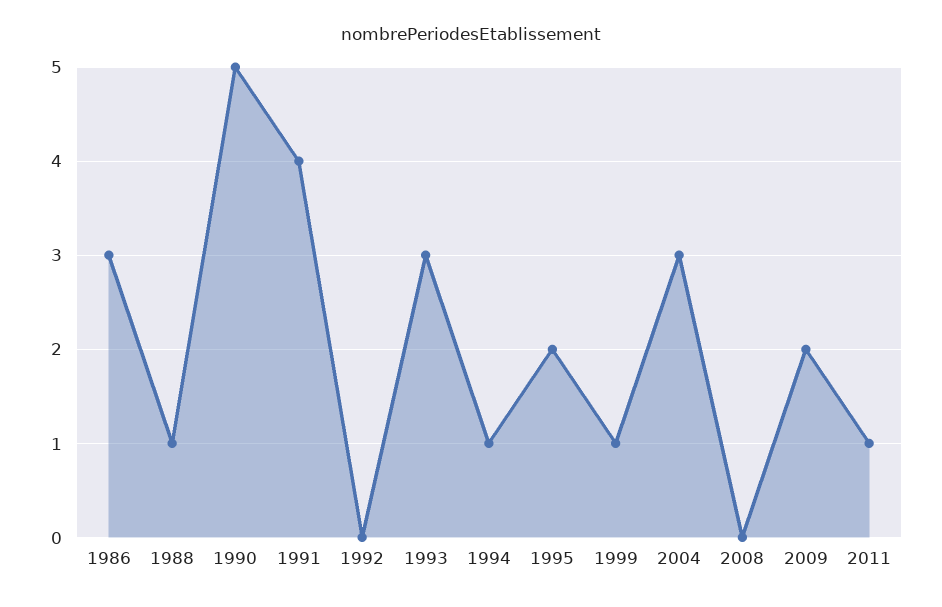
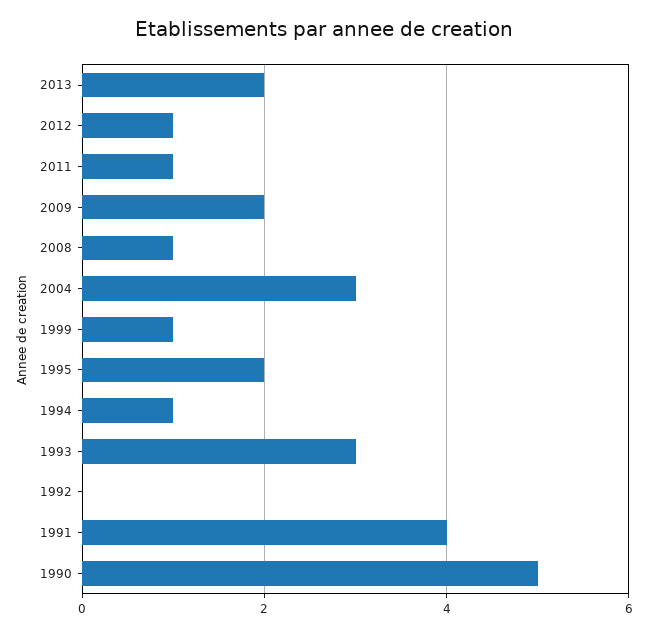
1986: 3 -> none
1988: 1 -> none
2008: 0 -> 1
2013: none -> 2
2012: none -> 1

